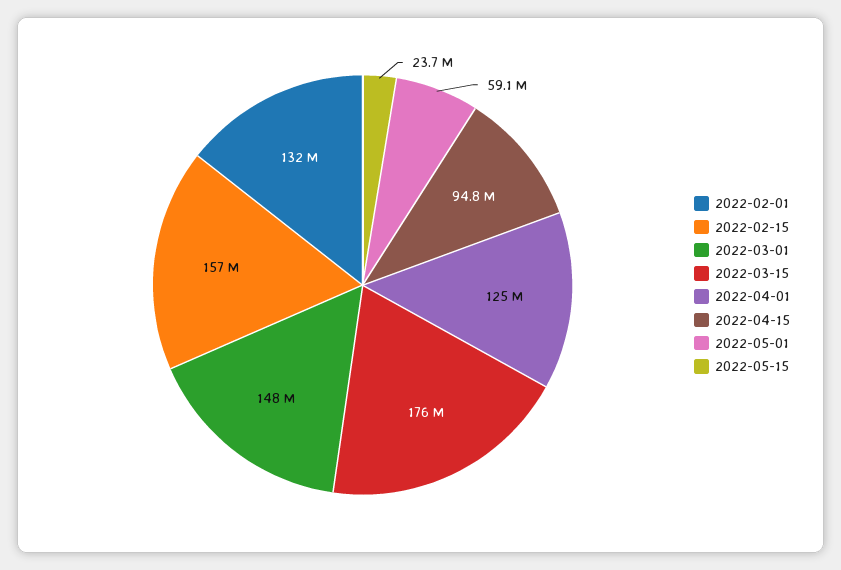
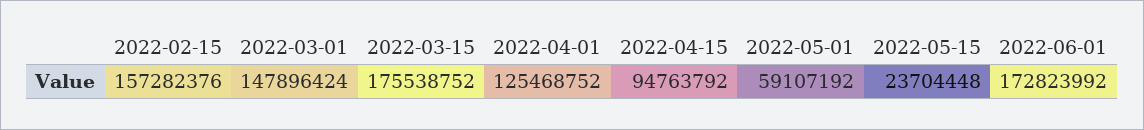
2022-02-01: 132000000 -> none
2022-06-01: none -> 172823992

